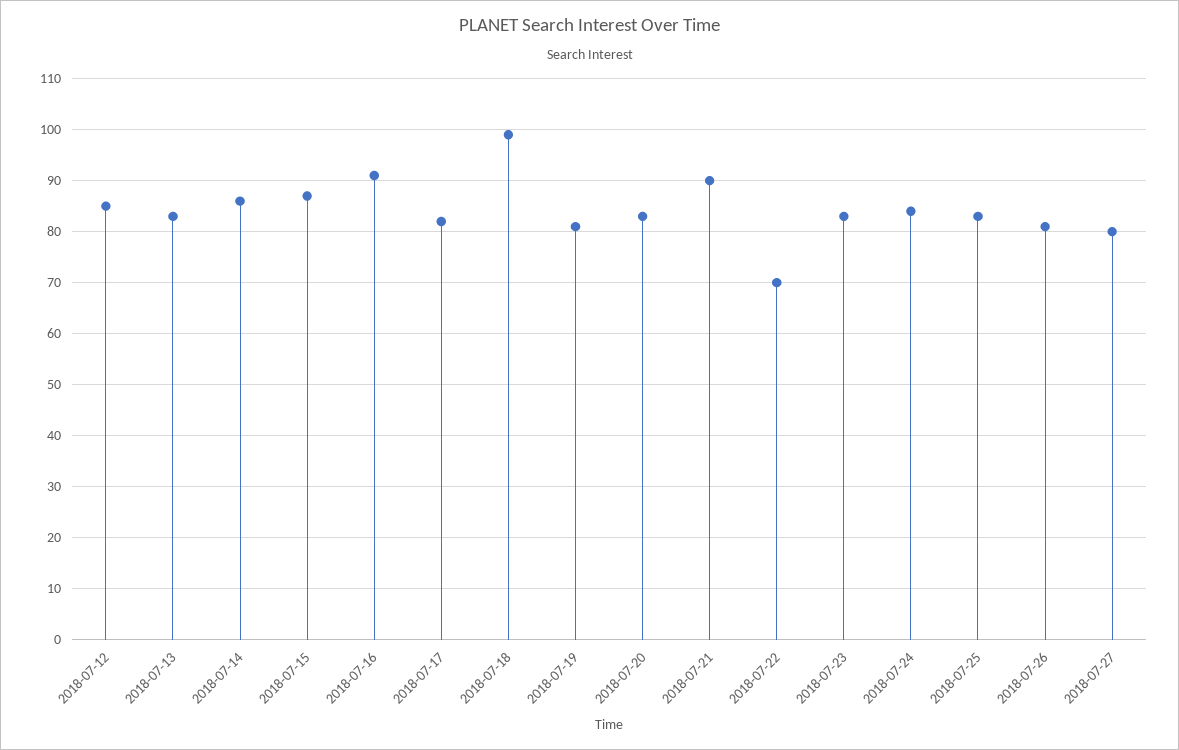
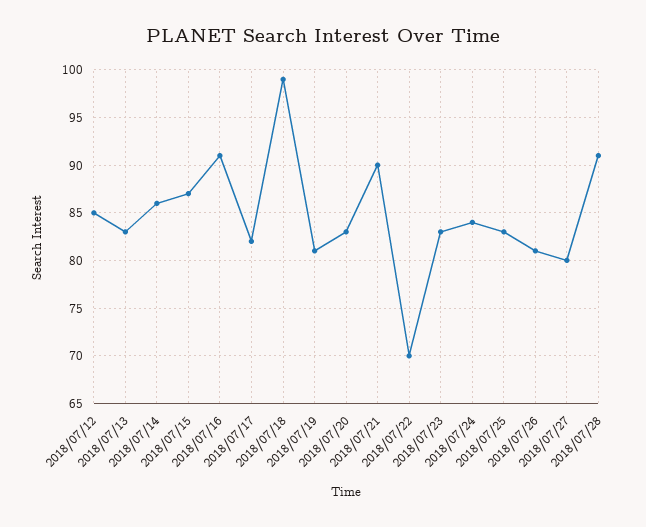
2018/07/28: none -> 91

